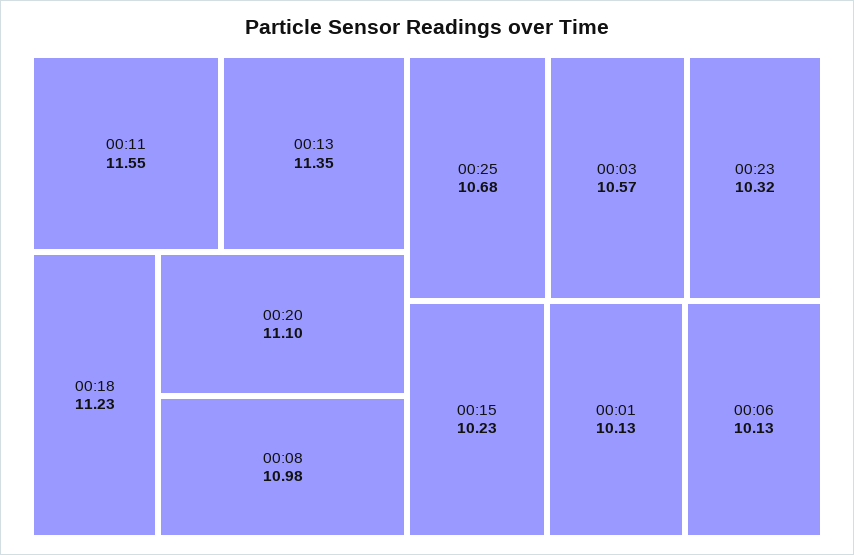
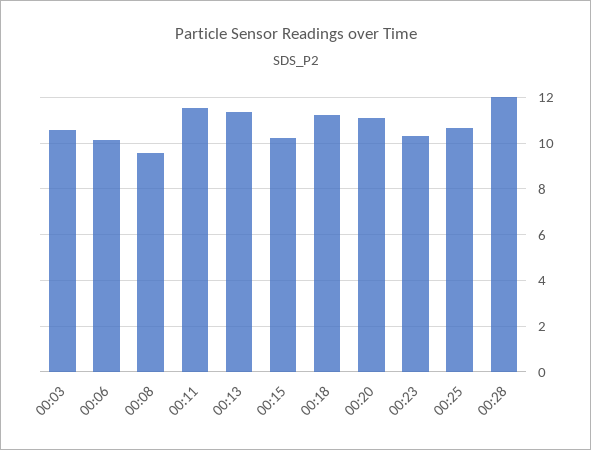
00:08: 10.98 -> 9.5
00:01: 10.13 -> none
00:28: none -> 12

